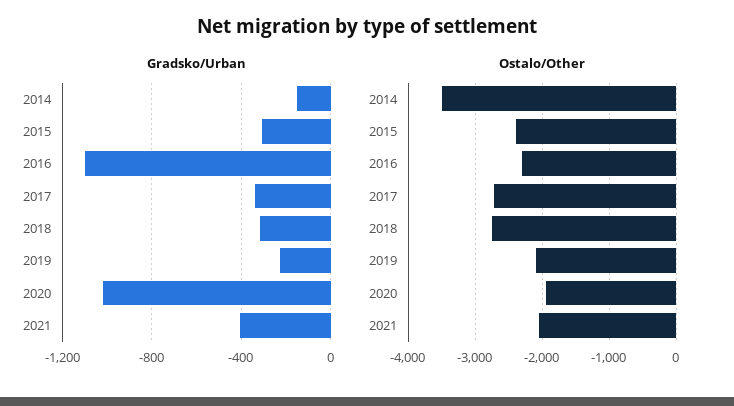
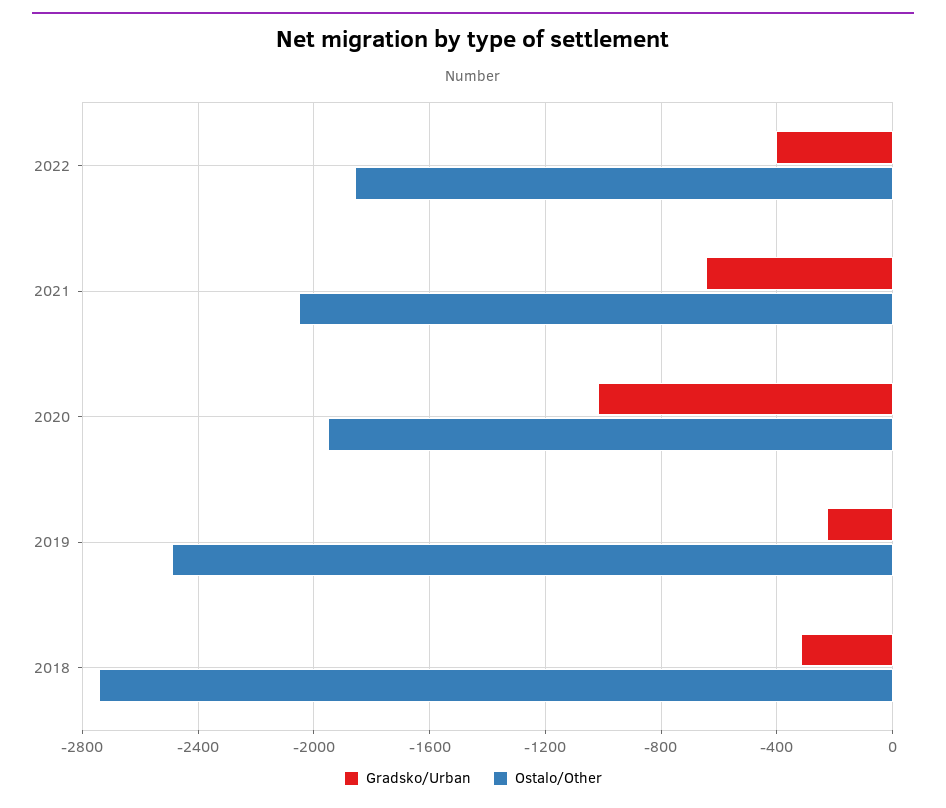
Gradsko/Urban, 2014: -150 -> none
Gradsko/Urban, 2015: -300 -> none
Gradsko/Urban, 2016: -1100 -> none
Gradsko/Urban, 2017: -350 -> none
Gradsko/Urban, 2021: -400 -> -650
Ostalo/Other, 2014: -3500 -> none
Ostalo/Other, 2015: -2400 -> none
Ostalo/Other, 2016: -2300 -> none
Ostalo/Other, 2017: -2700 -> none
Ostalo/Other, 2019: -2100 -> -2500
Gradsko/Urban, 2022: none -> -400
Ostalo/Other, 2022: none -> -1850

